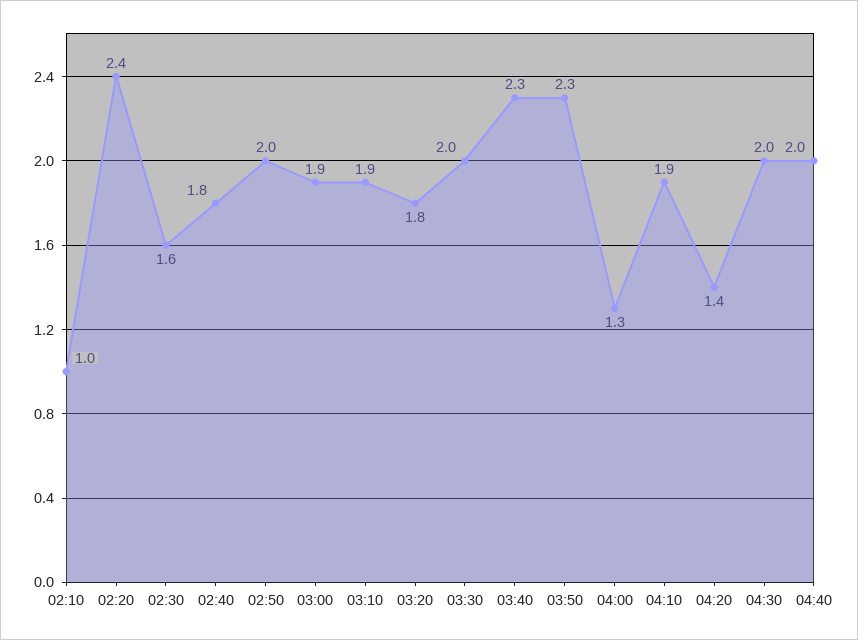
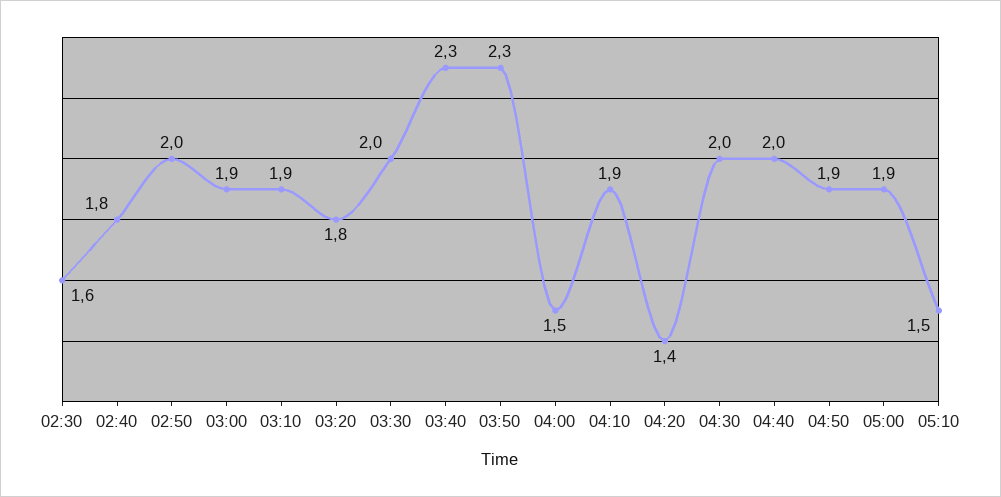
02:10: 1 -> none
02:20: 2.4 -> none
04:00: 1.3 -> 1.5
04:50: none -> 1.9
05:00: none -> 1.9
05:10: none -> 1.5

